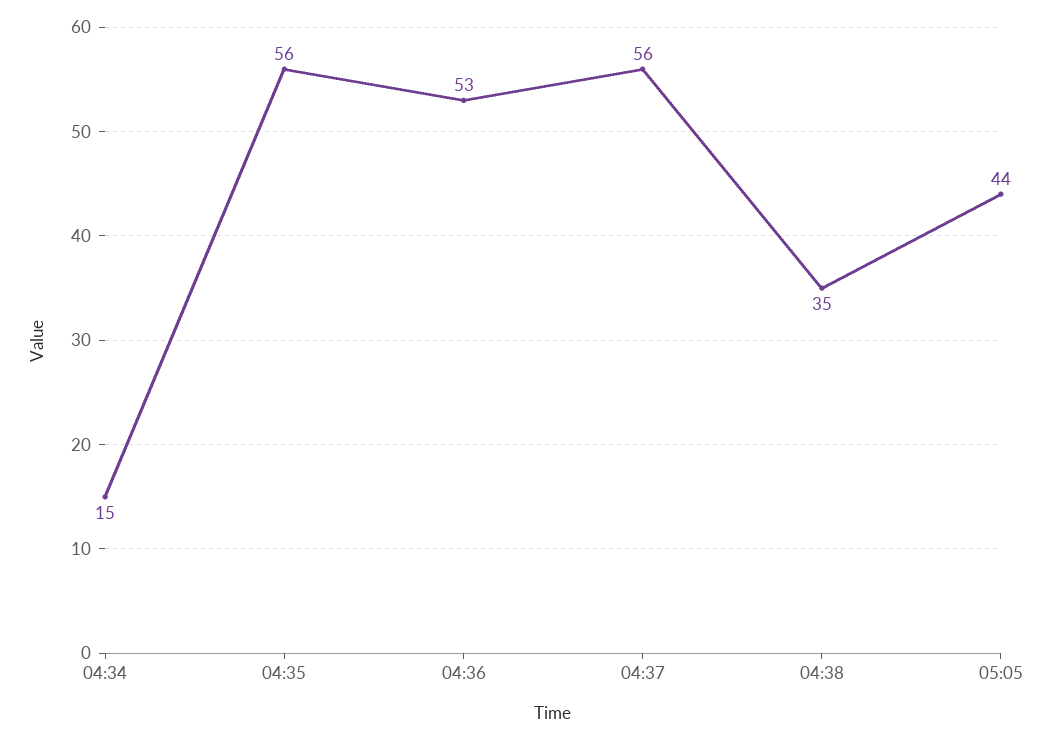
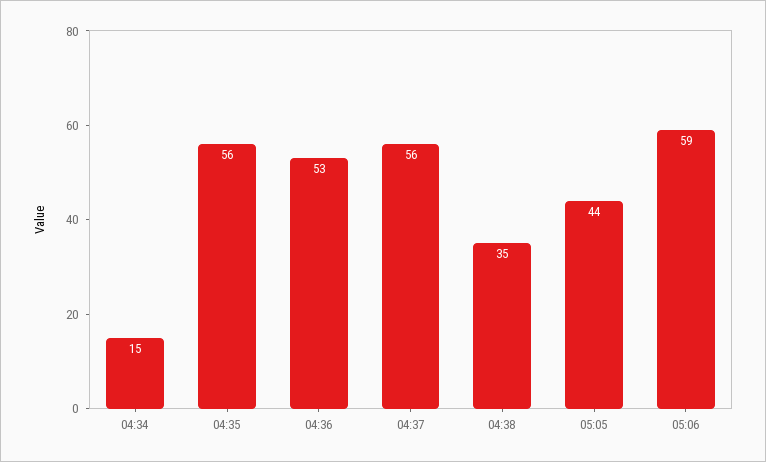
05:06: none -> 59

